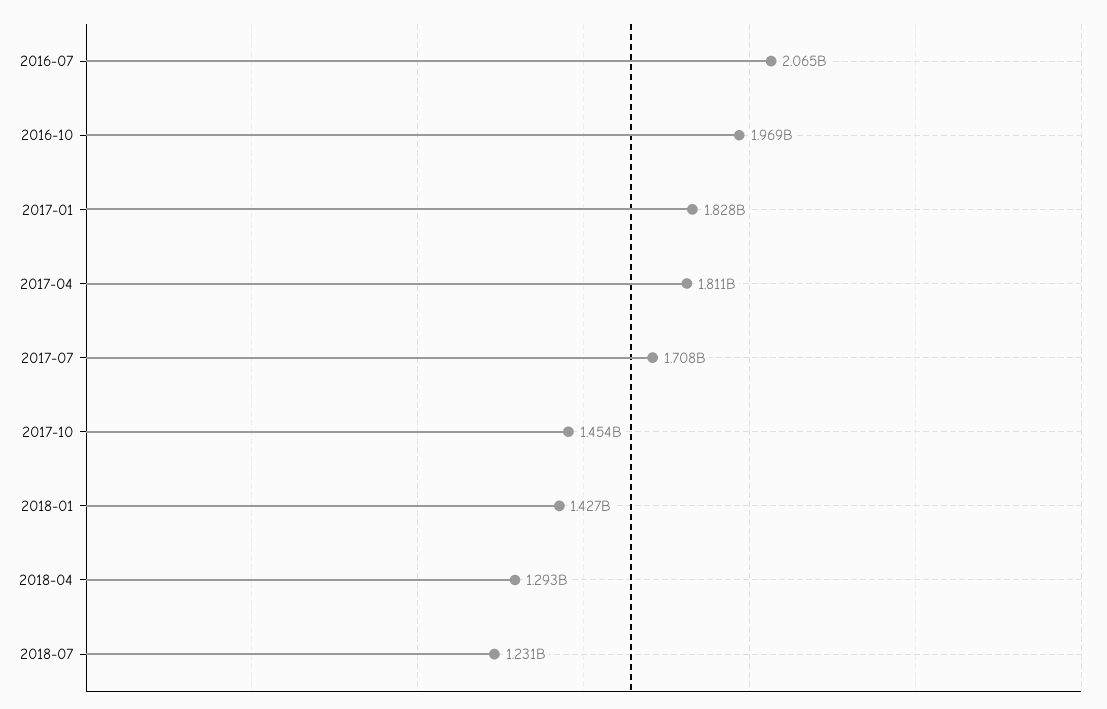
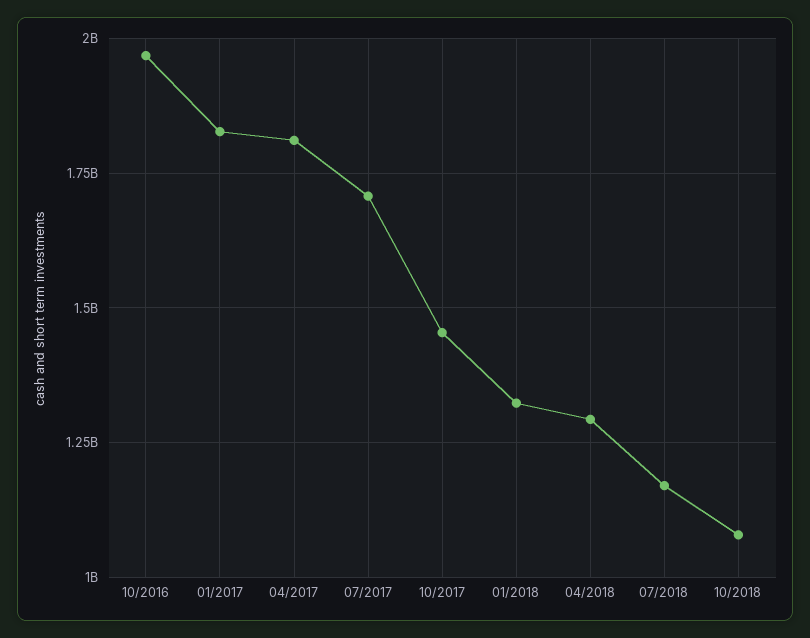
2016-07: 2065000000 -> none
2018-01: 1427000000 -> 1325000000
2018-07: 1231000000 -> 1175000000
10/2018: none -> 1075000000

